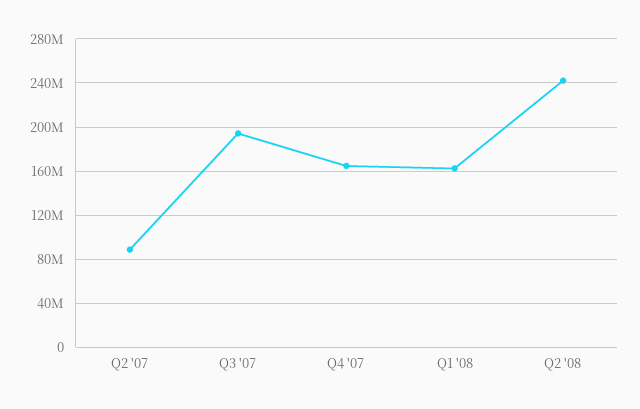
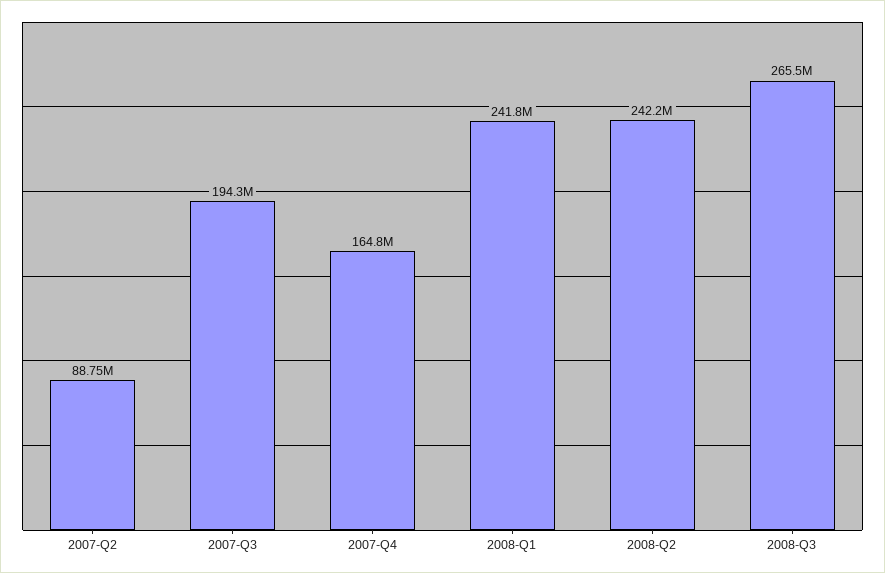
Q1 '08: 160000000 -> 241800000
2008-Q3: none -> 265500000

